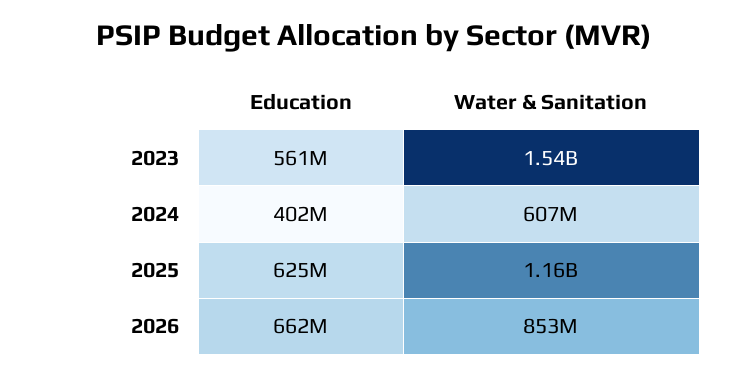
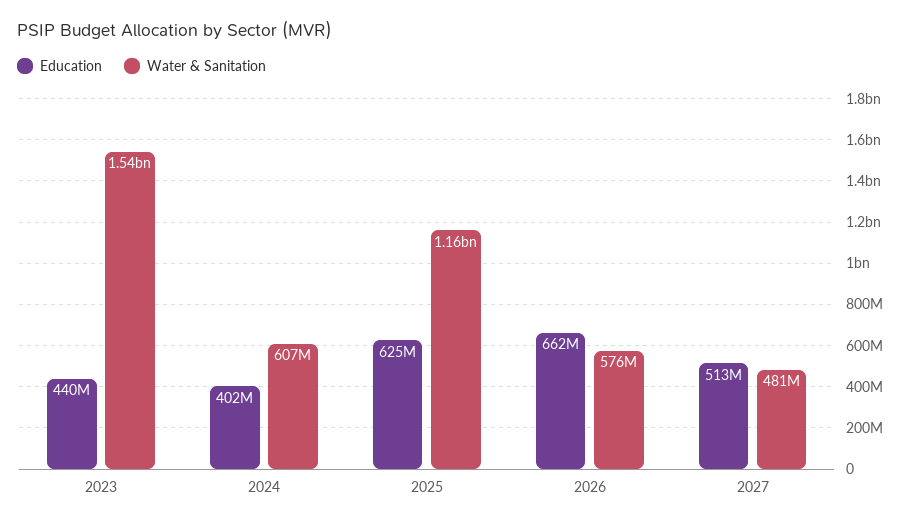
Education, 2023: 561000000 -> 440000000
Water & Sanitation, 2026: 853000000 -> 576000000
Education, 2027: none -> 513000000
Water & Sanitation, 2027: none -> 481000000

